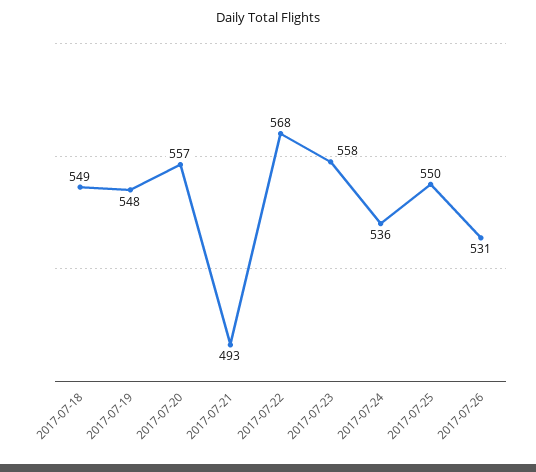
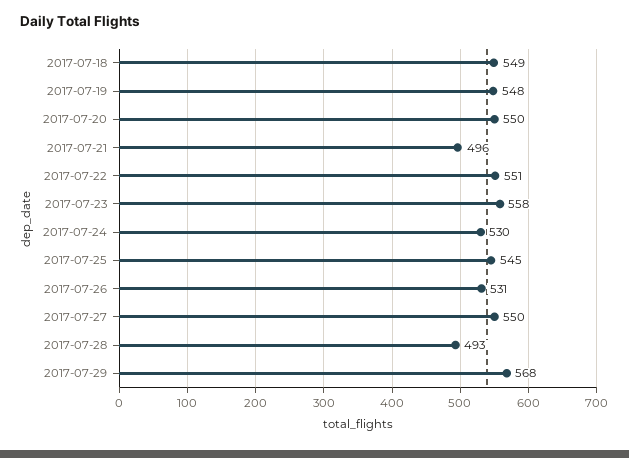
2017-07-20: 557 -> 550
2017-07-21: 493 -> 496
2017-07-22: 568 -> 551
2017-07-24: 536 -> 530
2017-07-25: 550 -> 545
2017-07-27: none -> 550
2017-07-28: none -> 493
2017-07-29: none -> 568

